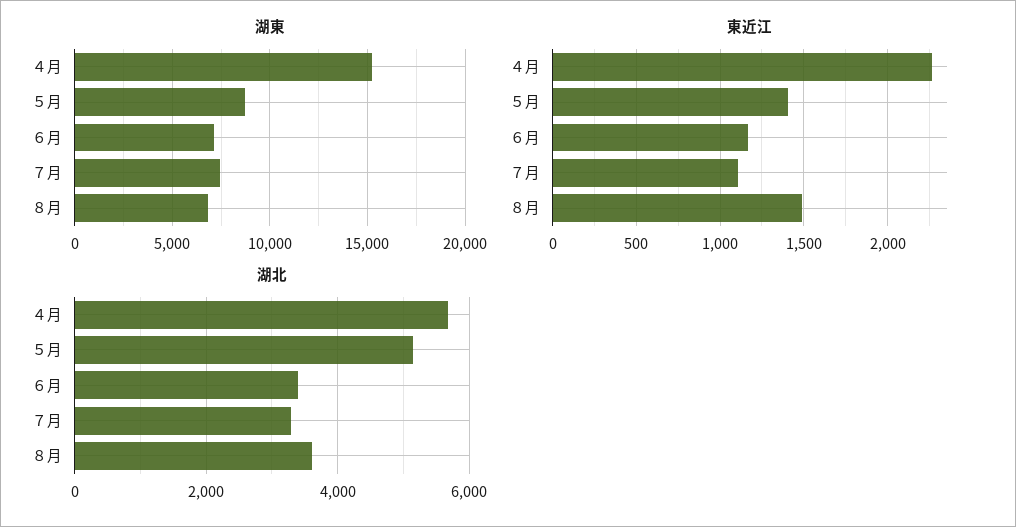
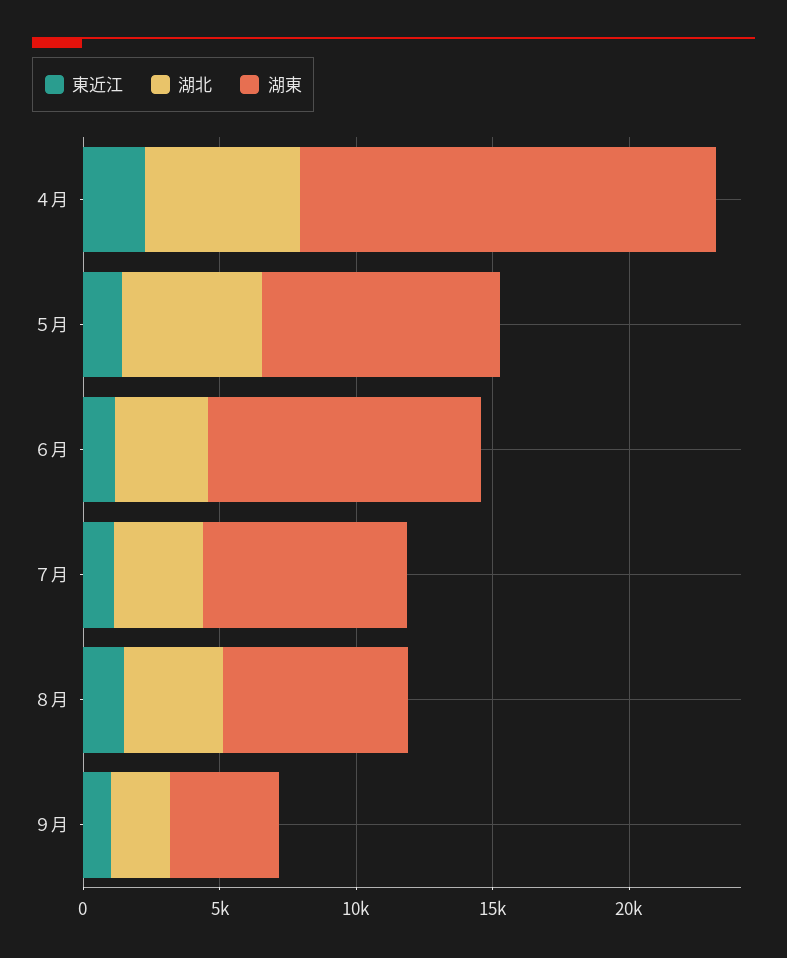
湖東, ６月: 7000 -> 10000
東近江, ９月: none -> 1000
湖北, ９月: none -> 2000
湖東, ９月: none -> 4000

